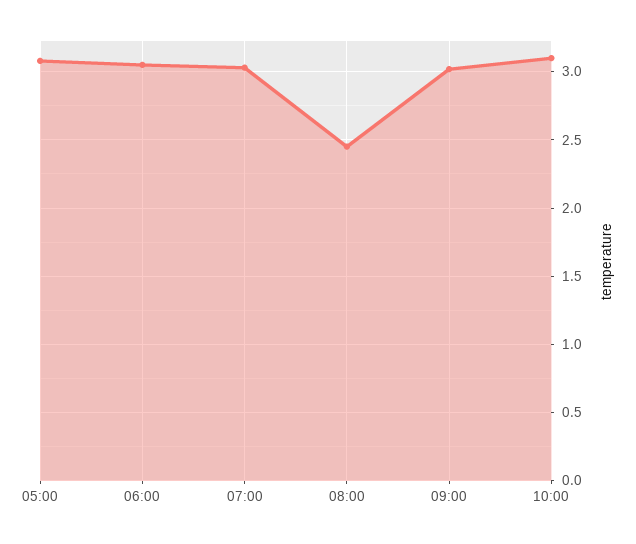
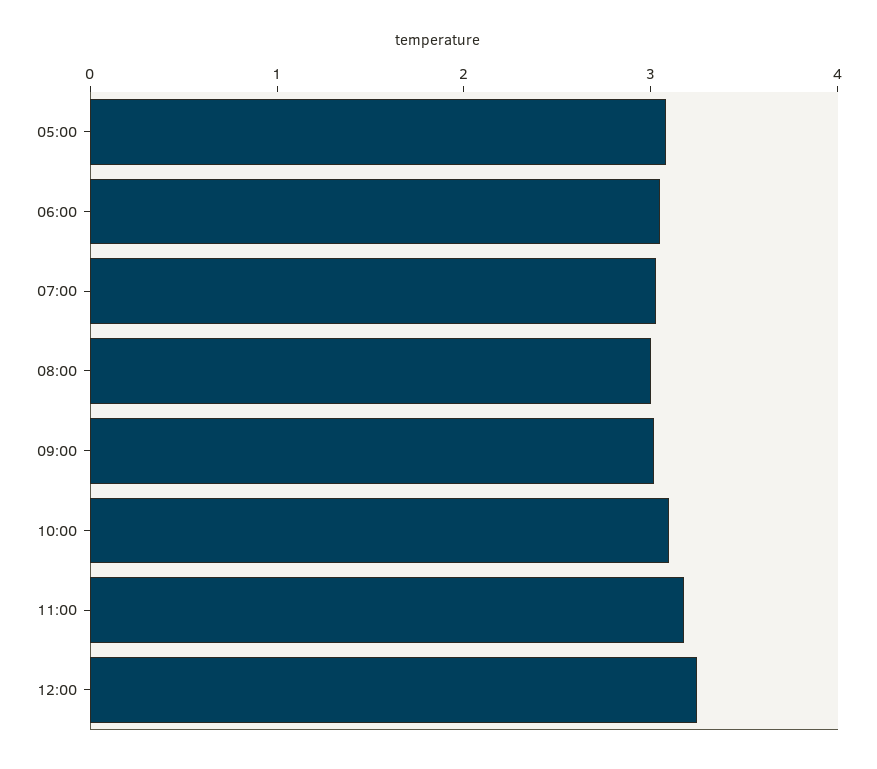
08:00: 2.45 -> 3
11:00: none -> 3.2
12:00: none -> 3.2

